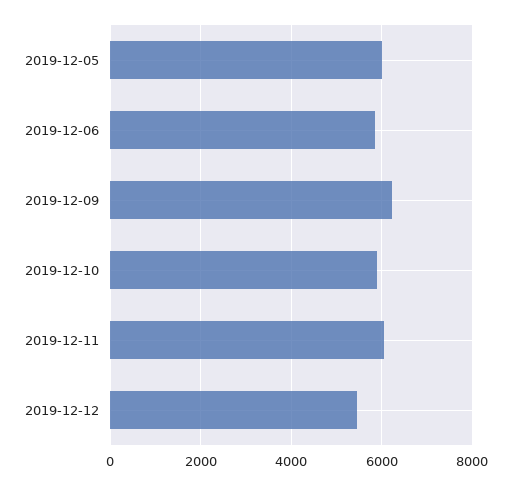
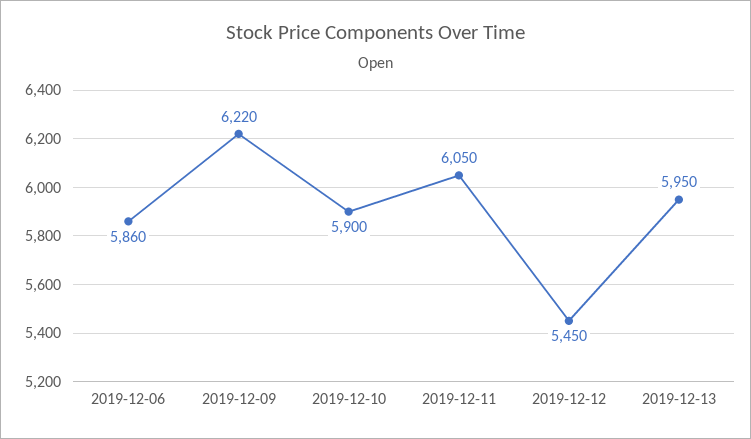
2019-12-05: 6000 -> none
2019-12-13: none -> 5950

